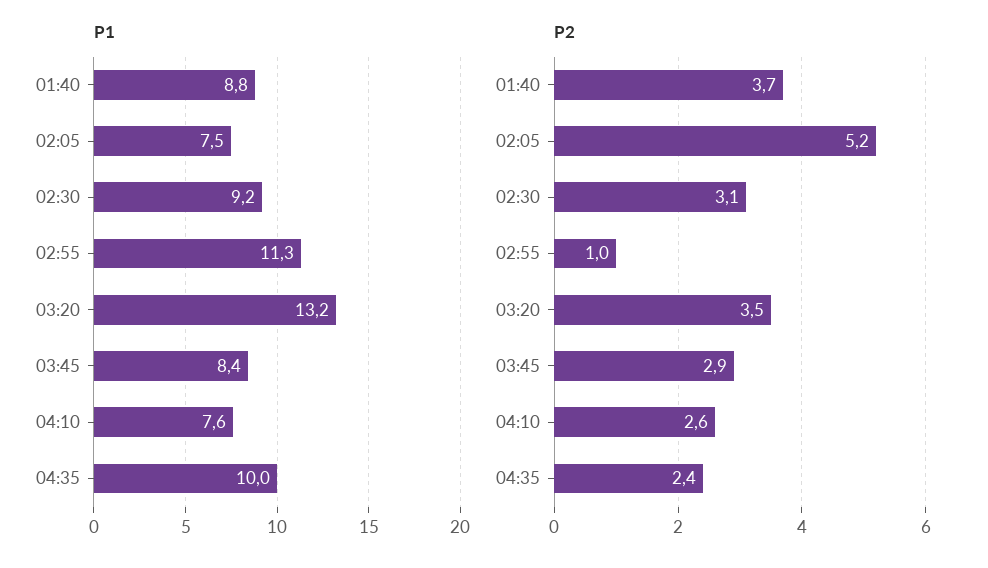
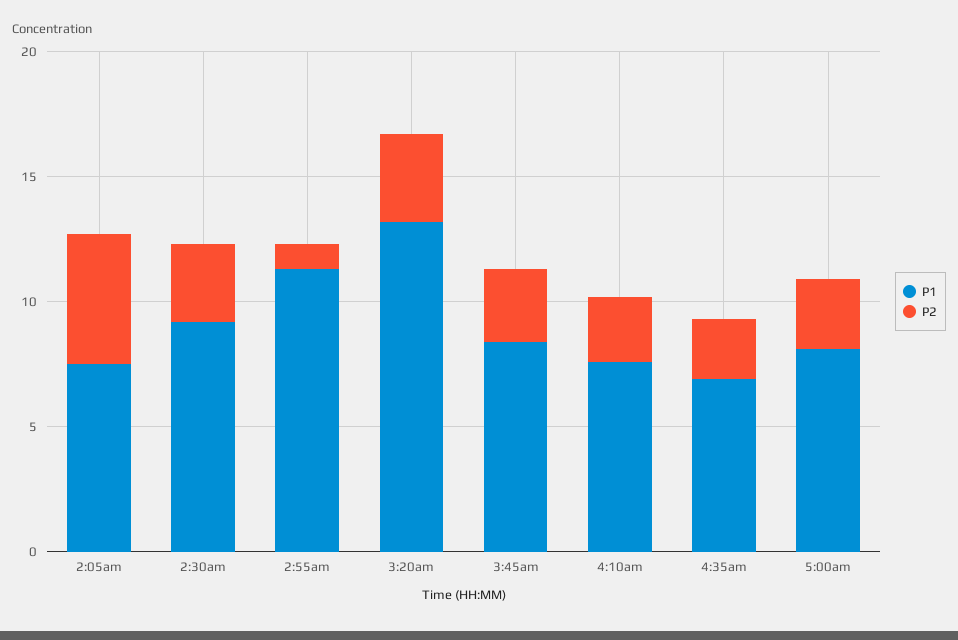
P1, 01:40: 8.8 -> none
P1, 04:35: 10 -> 7
P2, 01:40: 3.7 -> none
P1, 5:00am: none -> 8
P2, 5:00am: none -> 3

